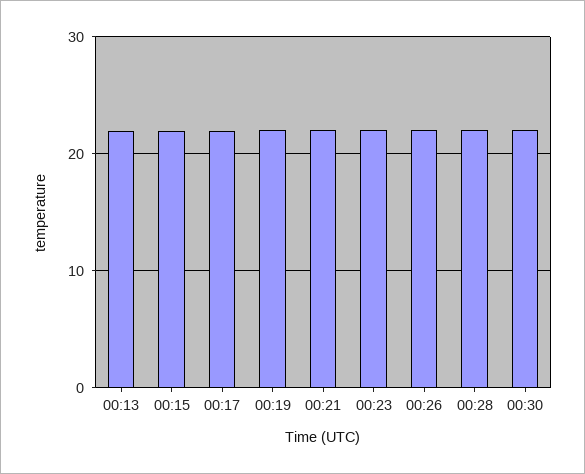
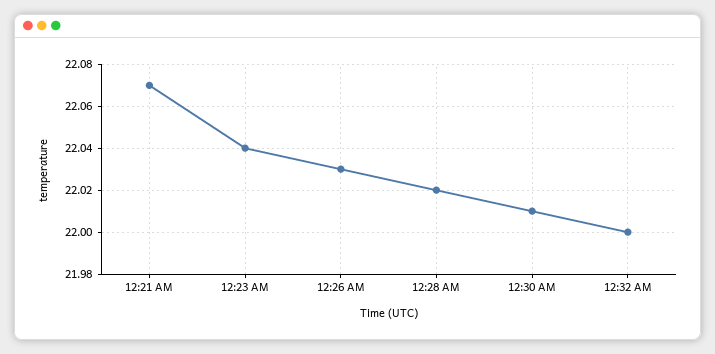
00:13: 22 -> none
00:15: 22 -> none
00:17: 22 -> none
00:19: 22 -> none
12:32 AM: none -> 22

